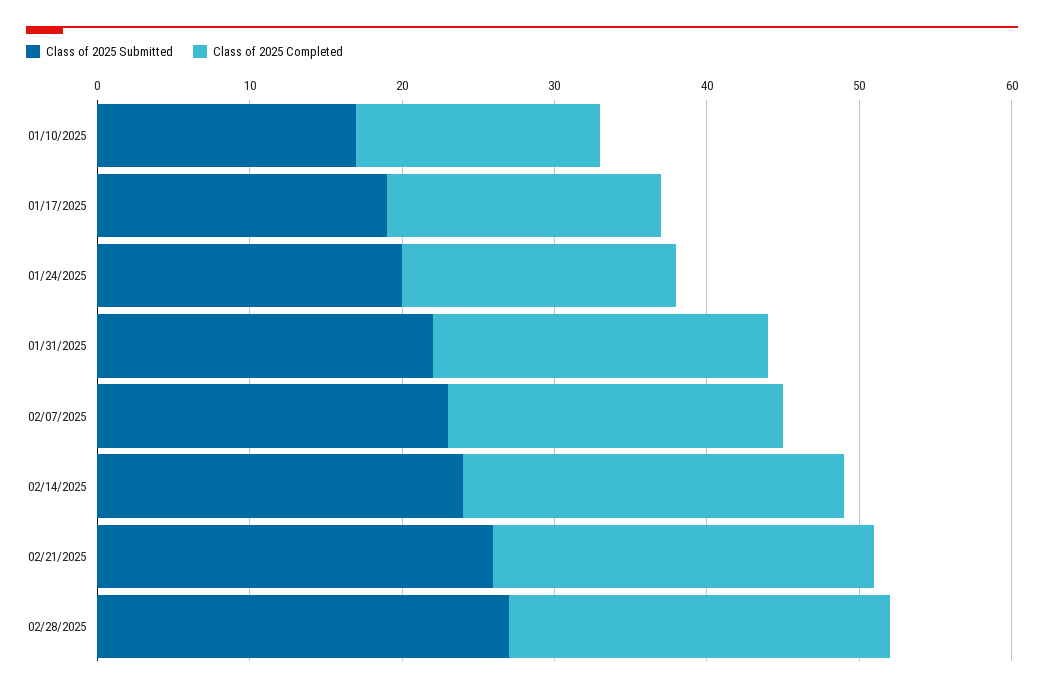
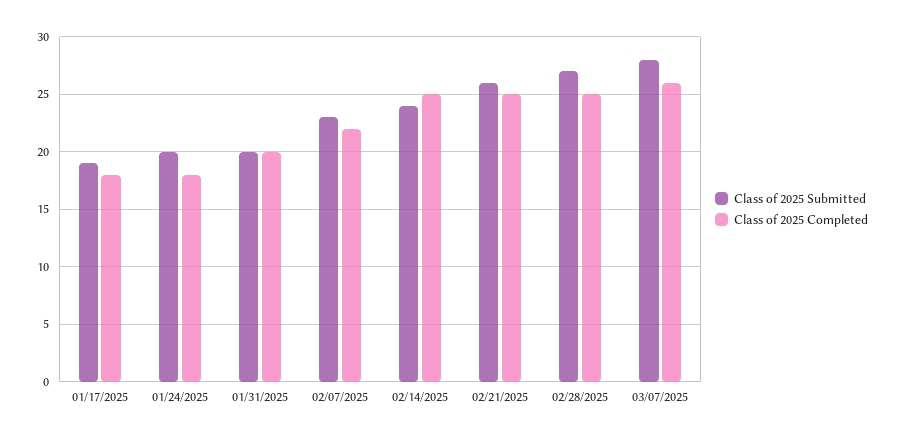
Class of 2025 Submitted, 01/10/2025: 17 -> none
Class of 2025 Completed, 01/10/2025: 16 -> none
Class of 2025 Submitted, 01/31/2025: 22 -> 20
Class of 2025 Completed, 01/31/2025: 22 -> 20
Class of 2025 Submitted, 03/07/2025: none -> 28
Class of 2025 Completed, 03/07/2025: none -> 26

